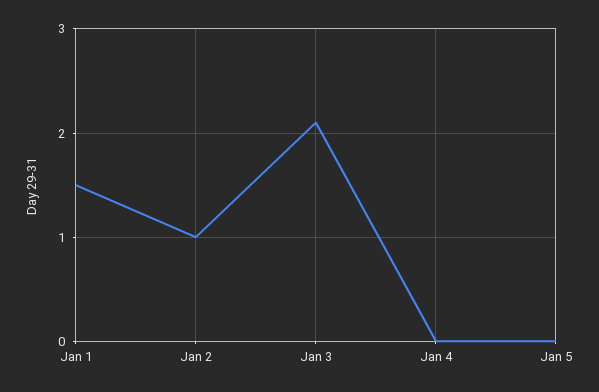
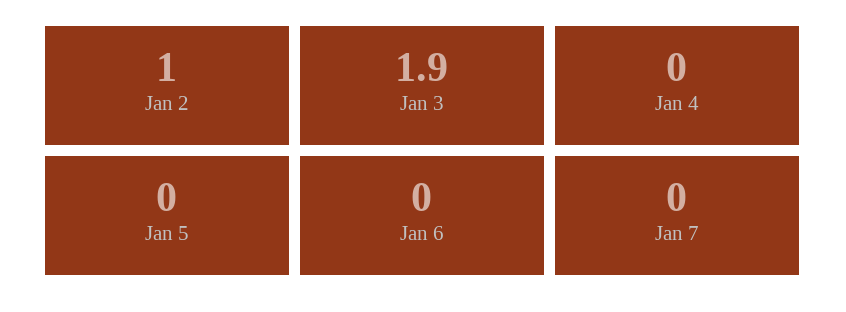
Jan 1: 1.5 -> none
Jan 3: 2.1 -> 1.9
Jan 6: none -> 0
Jan 7: none -> 0

